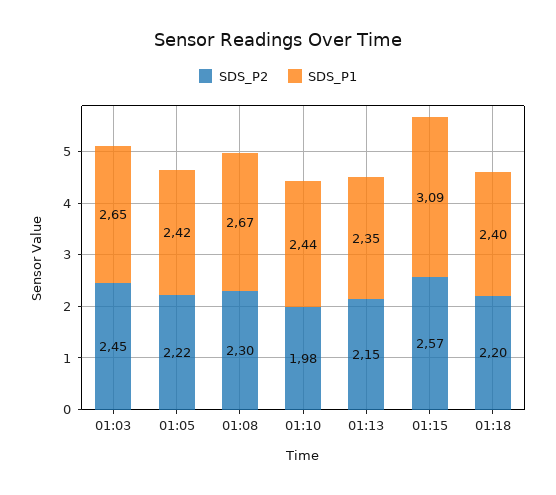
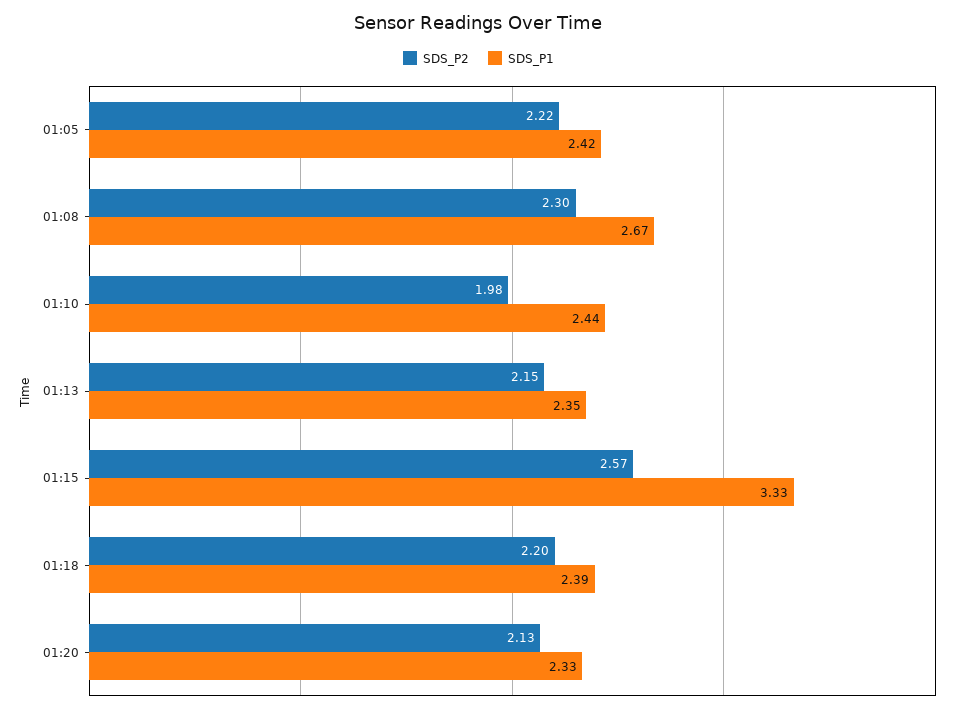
SDS_P2, 01:03: 2.45 -> none
SDS_P1, 01:03: 2.65 -> none
SDS_P1, 01:15: 3.09 -> 3.33
SDS_P1, 01:18: 2.4 -> 2.39
SDS_P2, 01:20: none -> 2.13
SDS_P1, 01:20: none -> 2.33

